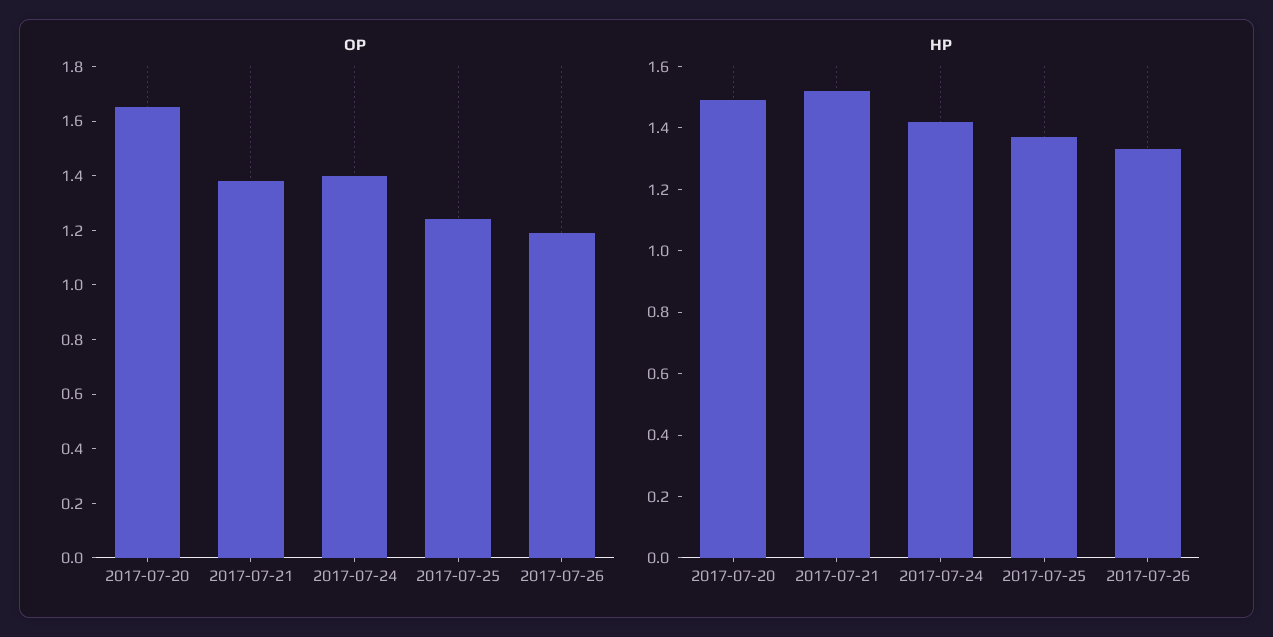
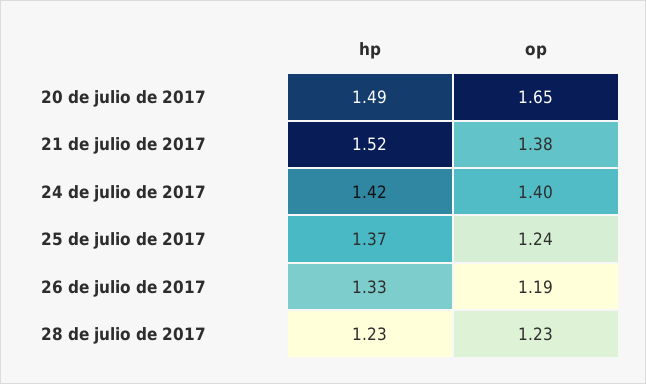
HP, 28 de julio de 2017: none -> 1.23
OP, 28 de julio de 2017: none -> 1.23

